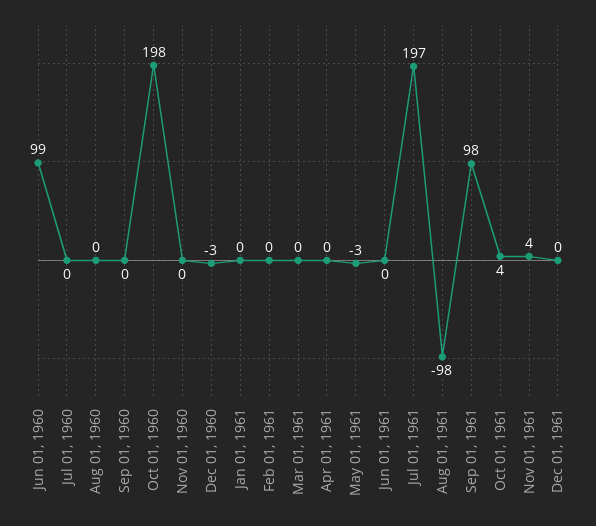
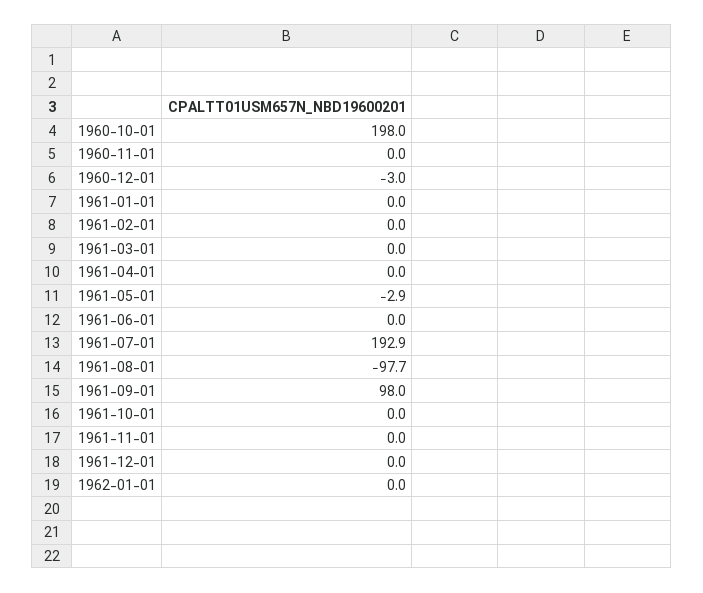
Jun 01, 1960: 99 -> none
Jul 01, 1960: 0 -> none
Aug 01, 1960: 0 -> none
Sep 01, 1960: 0 -> none
Jul 01, 1961: 197 -> 192.9
Oct 01, 1961: 4 -> 0
Nov 01, 1961: 4 -> 0
1962-01-01: none -> 0

